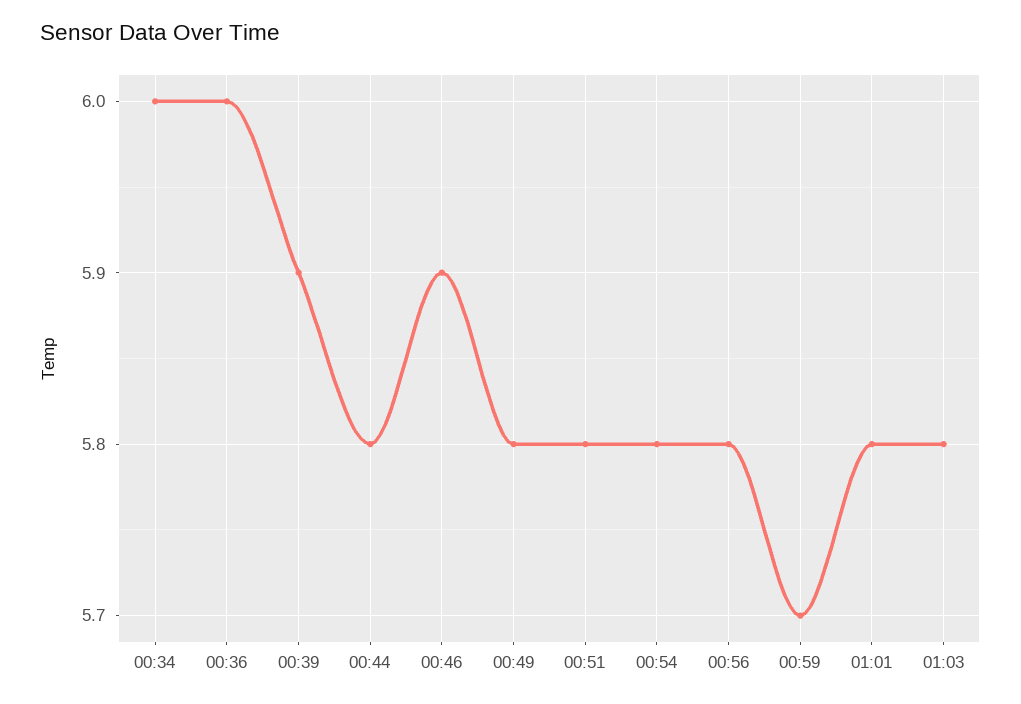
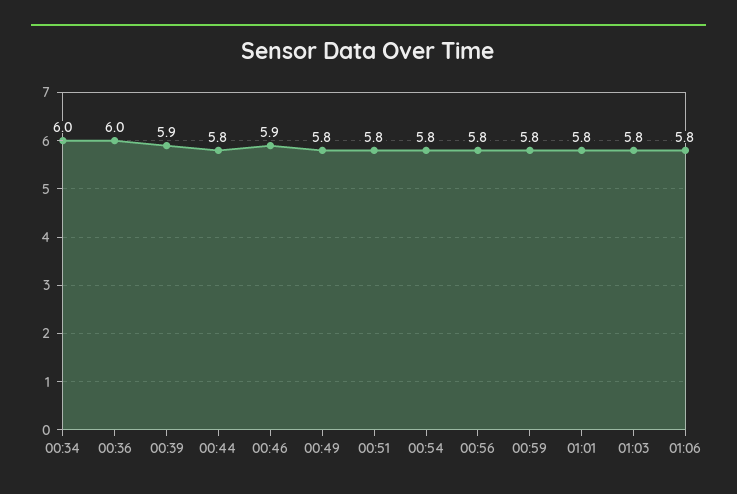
00:59: 5.7 -> 5.8
01:06: none -> 5.8

